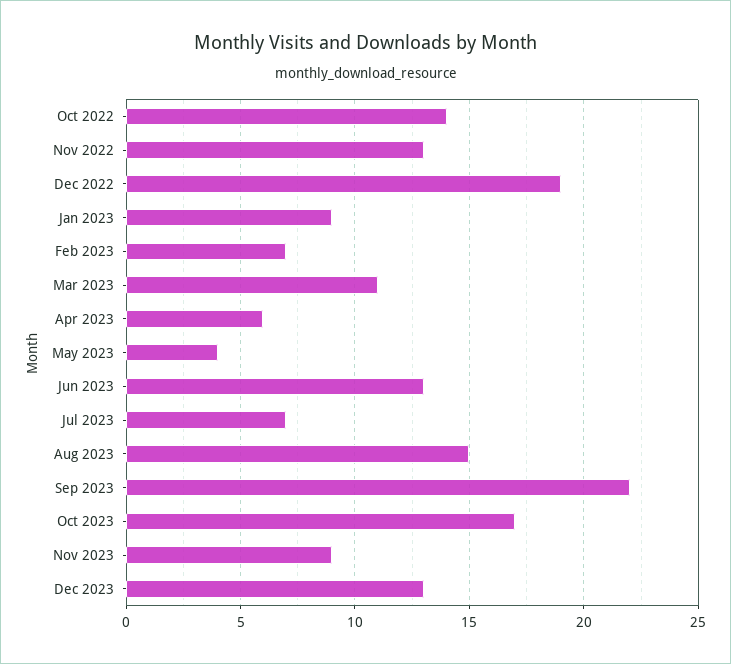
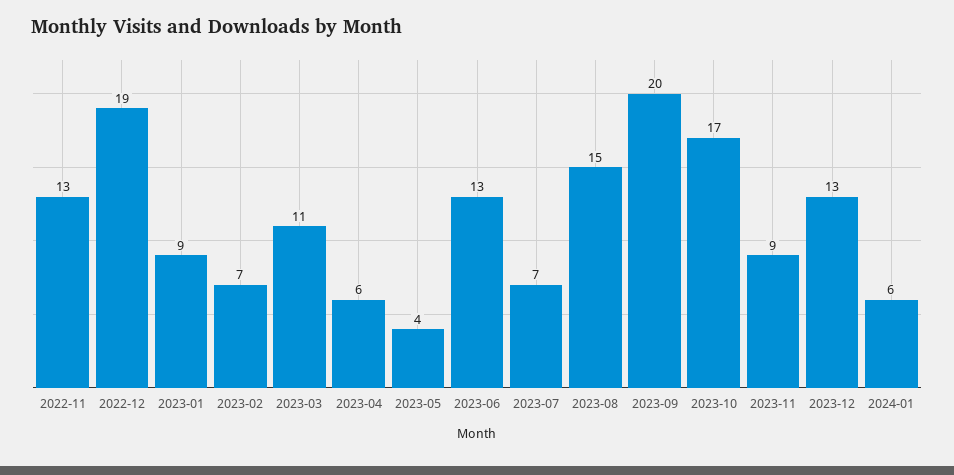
Oct 2022: 14 -> none
Sep 2023: 22 -> 20
2024-01: none -> 6

